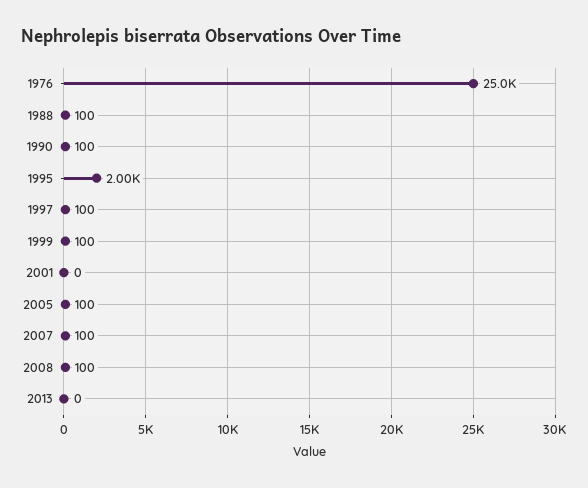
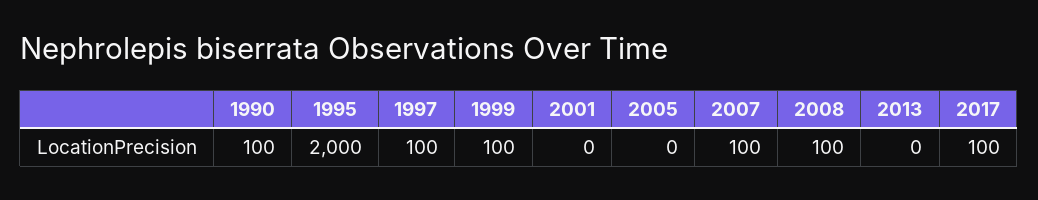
1976: 25000 -> none
1988: 100 -> none
2005: 100 -> 0
2017: none -> 100

